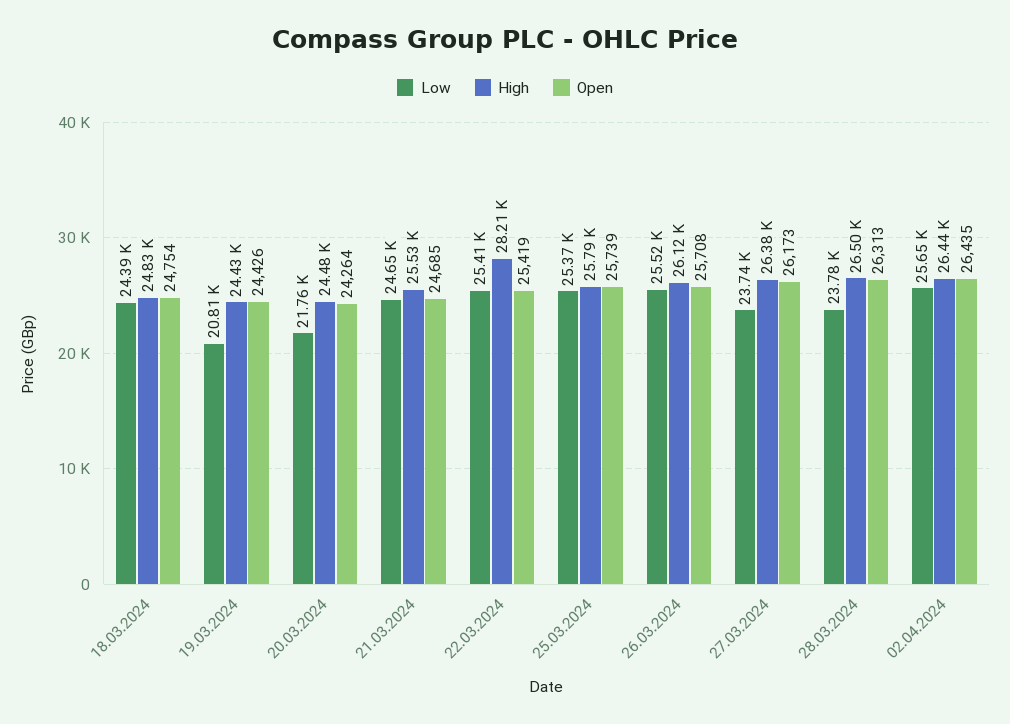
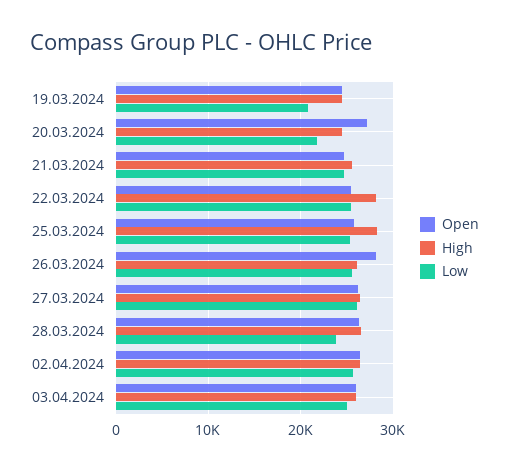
Low, 18.03.2024: 24390 -> none
High, 18.03.2024: 24830 -> none
Open, 18.03.2024: 24754 -> none
Open, 20.03.2024: 24264 -> 27000
High, 25.03.2024: 25790 -> 28000
Open, 26.03.2024: 25708 -> 28000
Low, 27.03.2024: 23740 -> 26000
Open, 03.04.2024: none -> 26000
High, 03.04.2024: none -> 26000
Low, 03.04.2024: none -> 25000

